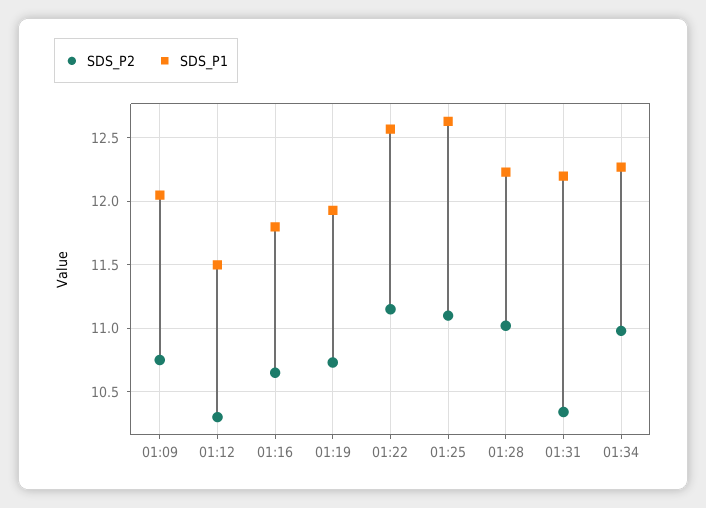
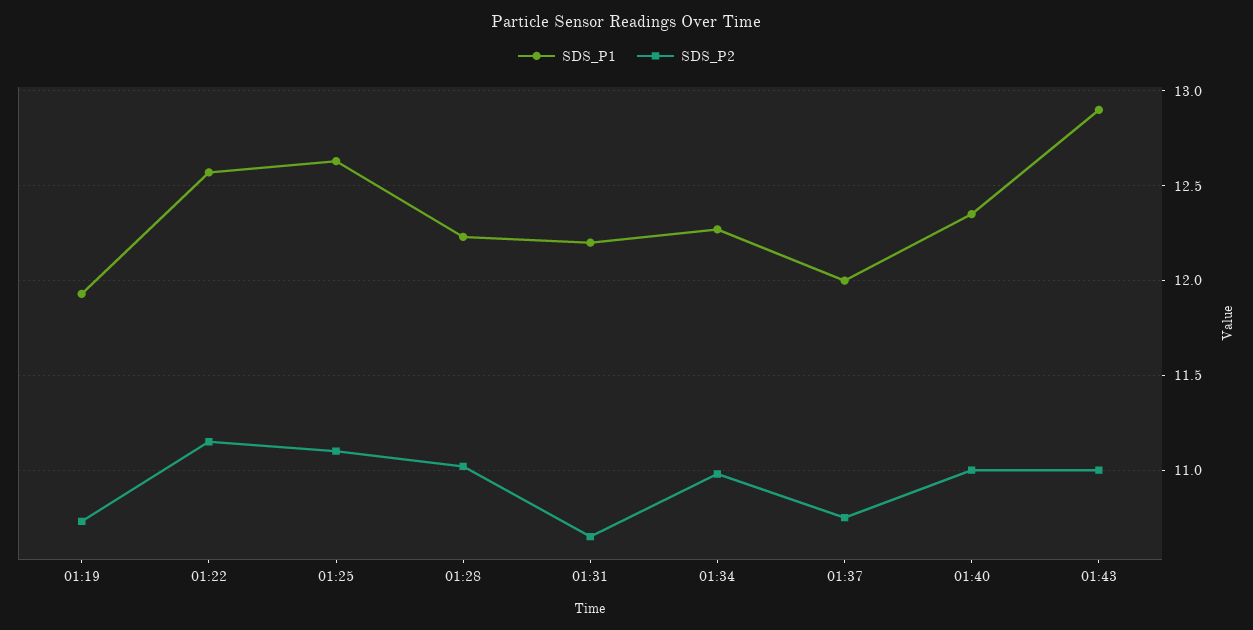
SDS_P2, 01:09: 10.75 -> none
SDS_P1, 01:09: 12.05 -> none
SDS_P2, 01:12: 10.3 -> none
SDS_P1, 01:12: 11.5 -> none
SDS_P2, 01:16: 10.65 -> none
SDS_P1, 01:16: 11.8 -> none
SDS_P2, 01:31: 10.35 -> 10.65
SDS_P1, 01:37: none -> 12
SDS_P2, 01:37: none -> 10.75
SDS_P1, 01:40: none -> 12.35
SDS_P2, 01:40: none -> 11
SDS_P1, 01:43: none -> 12.9
SDS_P2, 01:43: none -> 11

